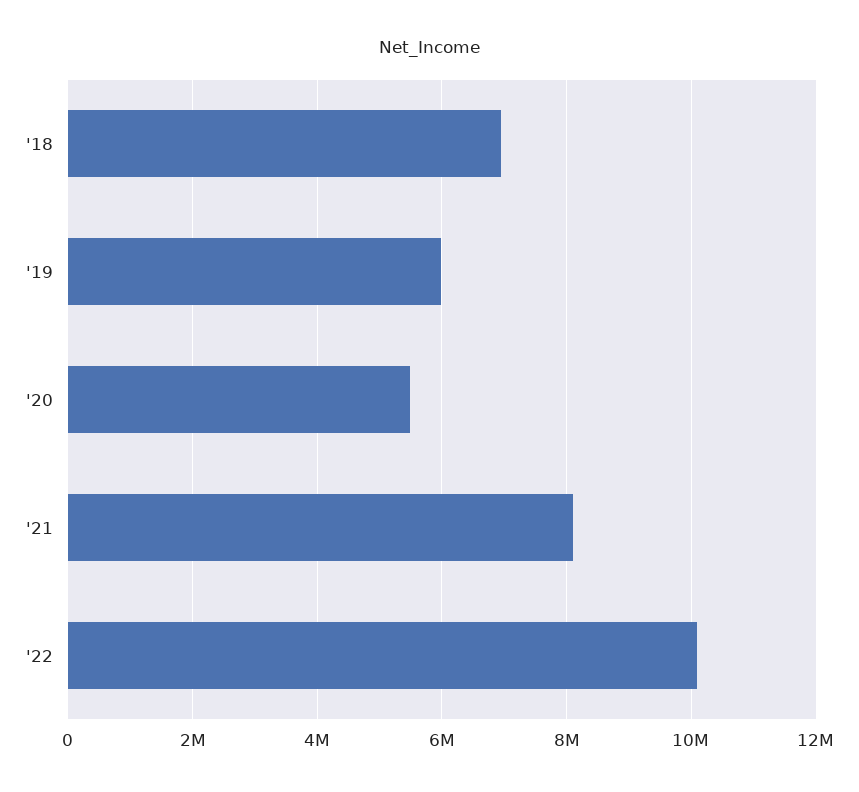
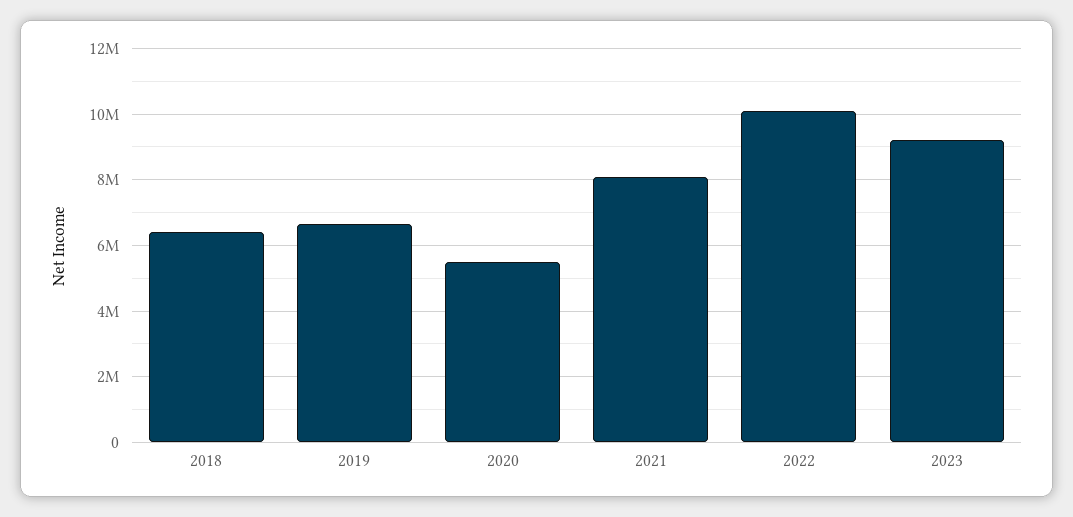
'18: 7000000 -> 6400000
'19: 6000000 -> 6600000
2023: none -> 9200000

